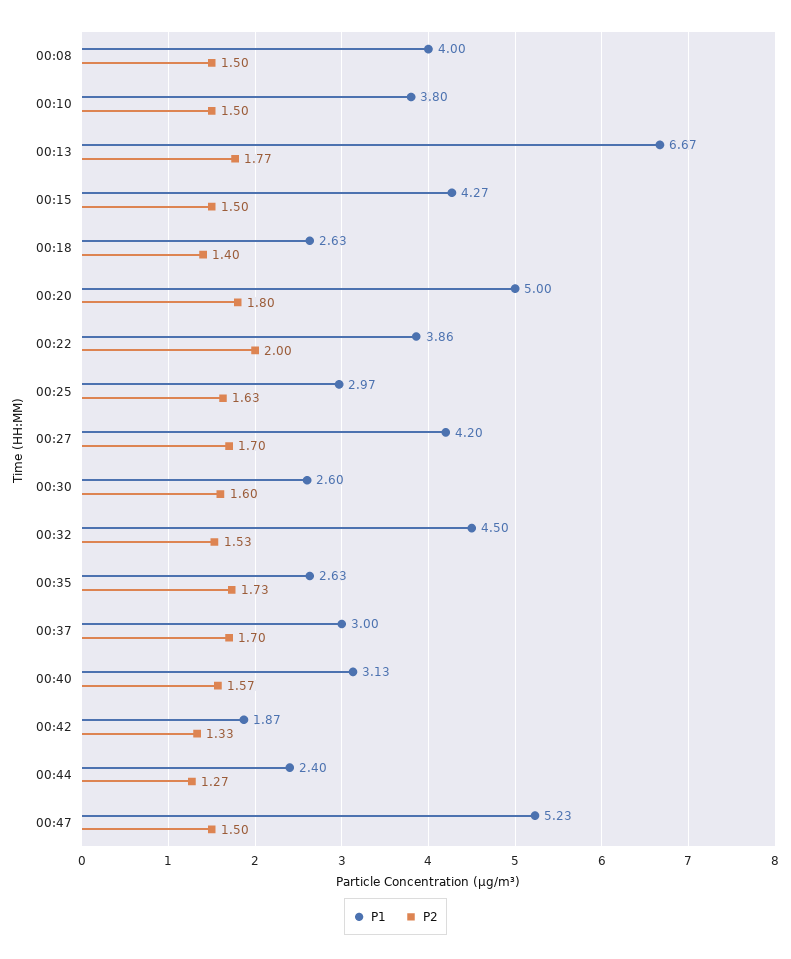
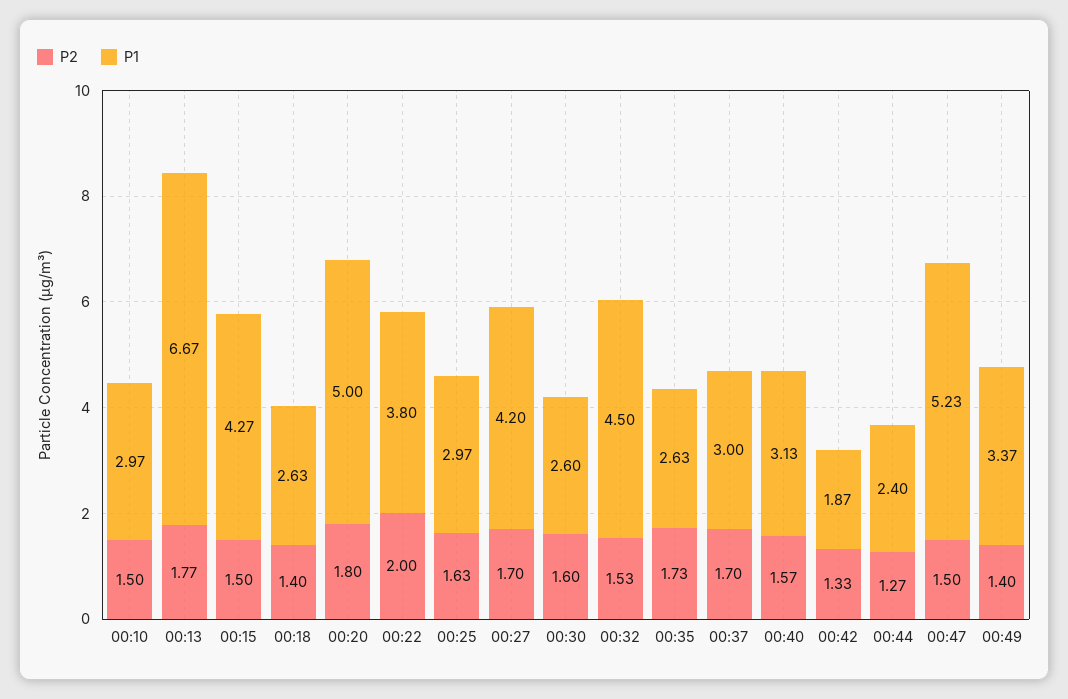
P1, 00:08: 4 -> none
P2, 00:08: 1.5 -> none
P1, 00:10: 3.8 -> 2.97
P1, 00:22: 3.86 -> 3.8
P2, 00:49: none -> 1.4
P1, 00:49: none -> 3.37

